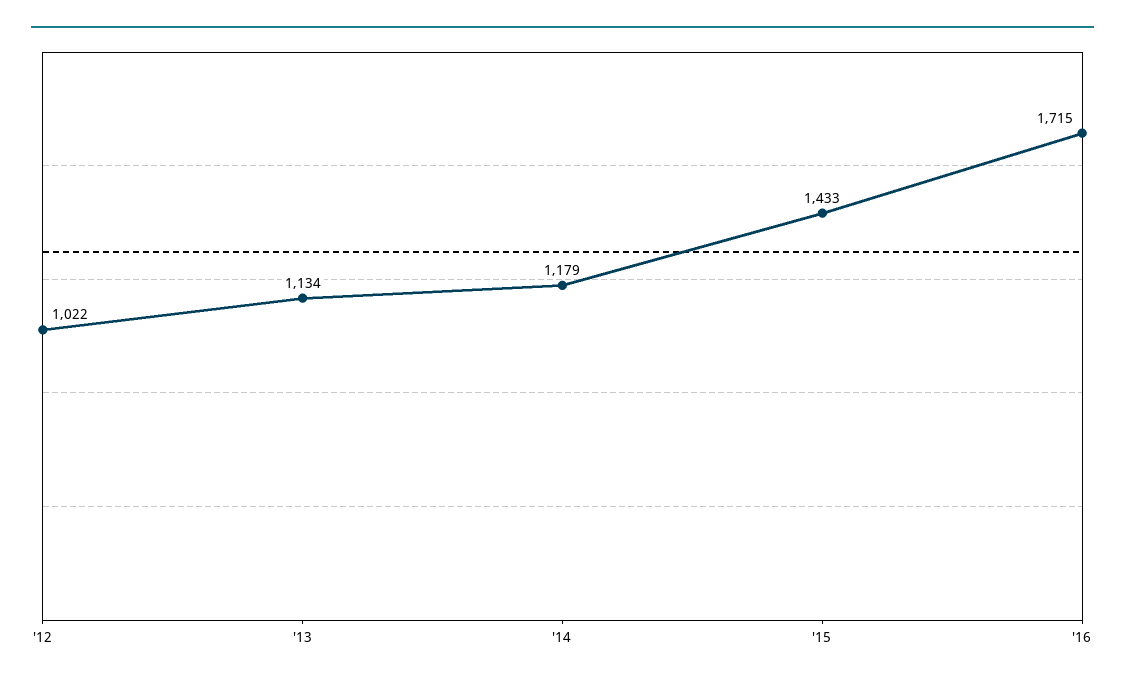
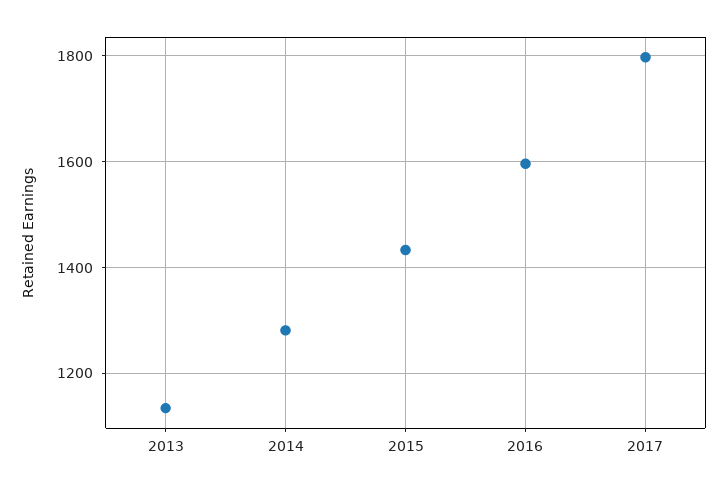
'12: 1022 -> none
'14: 1179 -> 1280
'16: 1715 -> 1600
2017: none -> 1800

